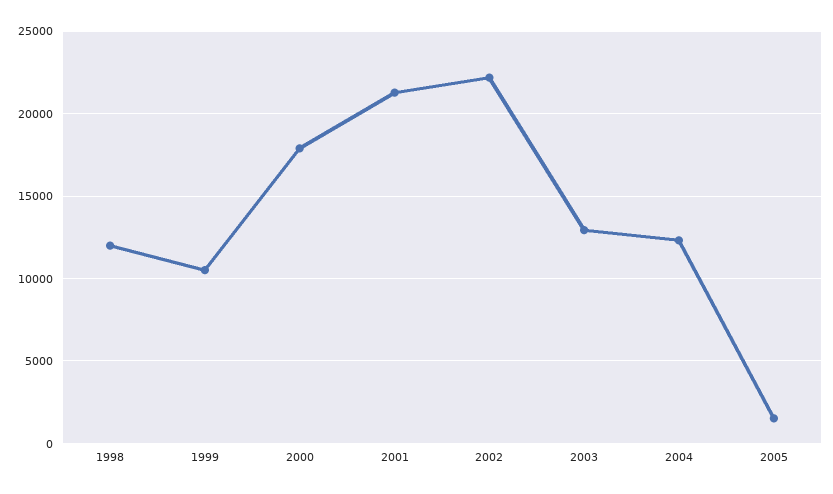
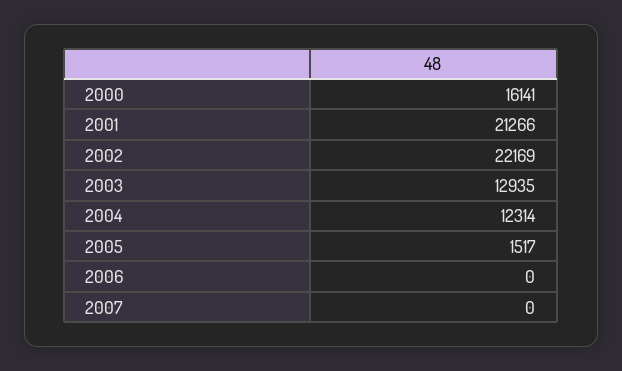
1998: 12000 -> none
1999: 10500 -> none
2000: 18000 -> 16141
2006: none -> 0
2007: none -> 0

